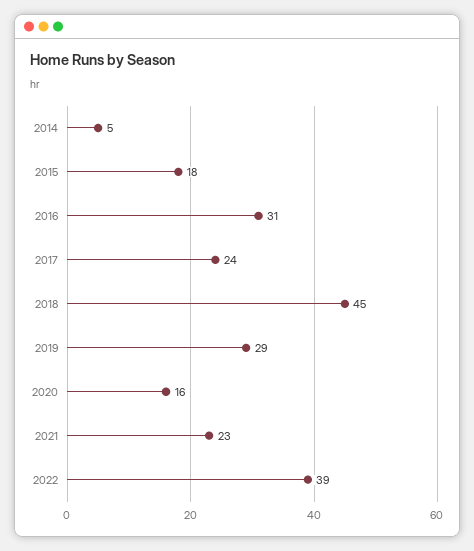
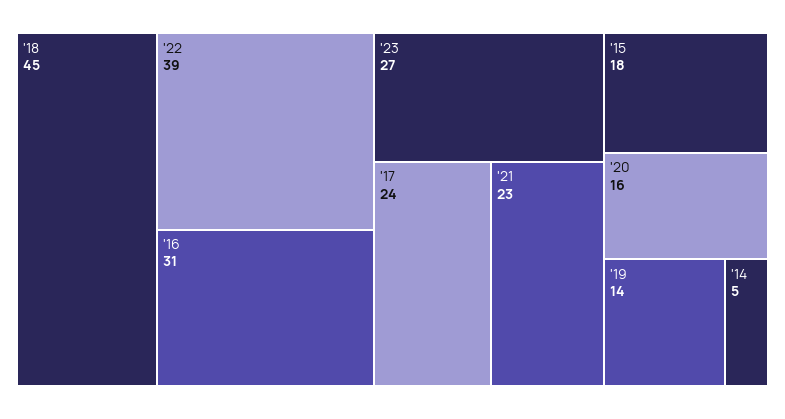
2019: 29 -> 14
'23: none -> 27

